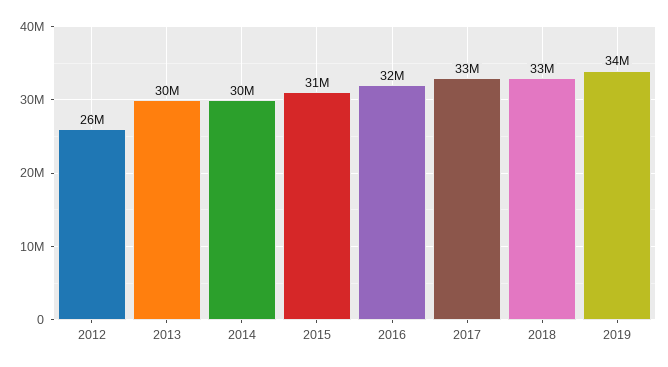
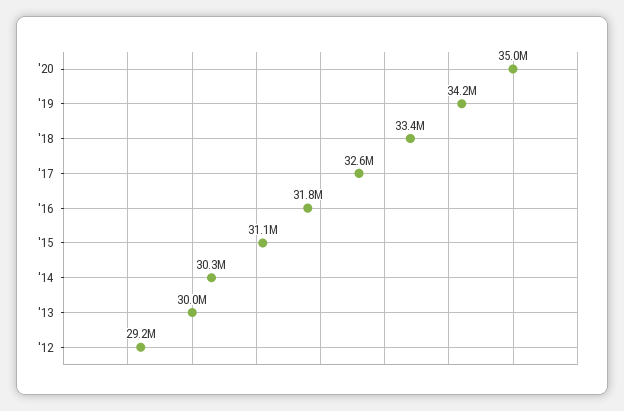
2012: 26000000 -> 29200000
'20: none -> 35000000

